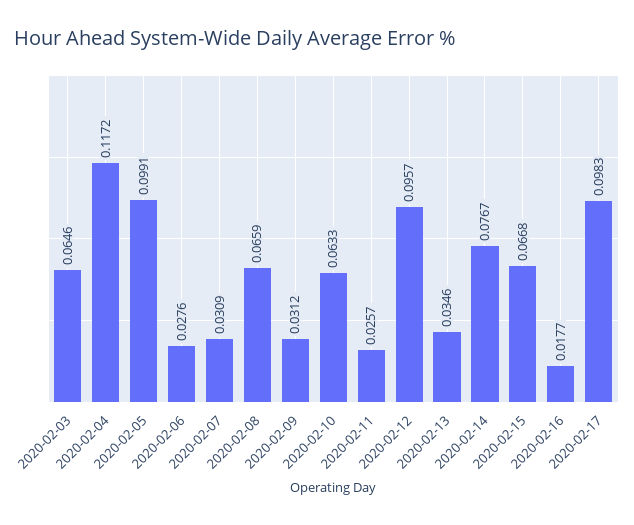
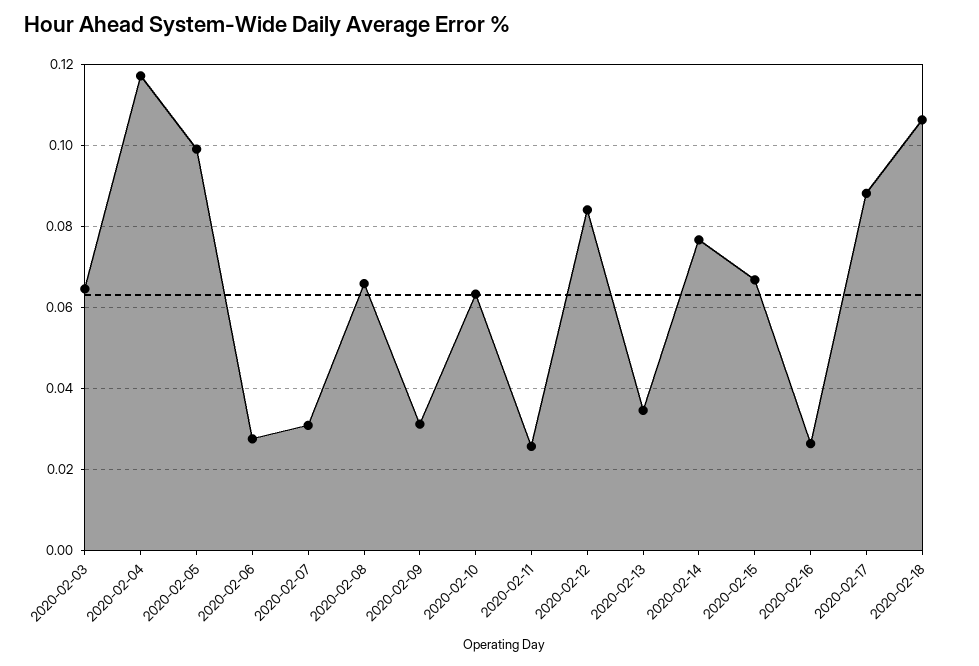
2020-02-12: 0.0957 -> 0.084
2020-02-16: 0.0177 -> 0.026
2020-02-17: 0.0983 -> 0.088
2020-02-18: none -> 0.106

